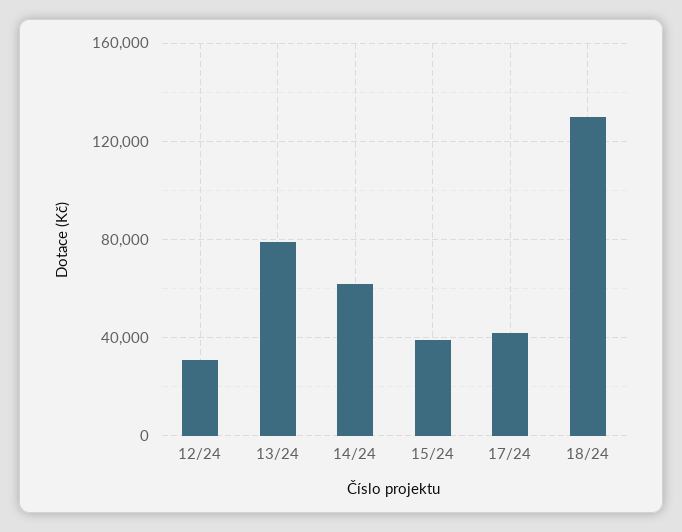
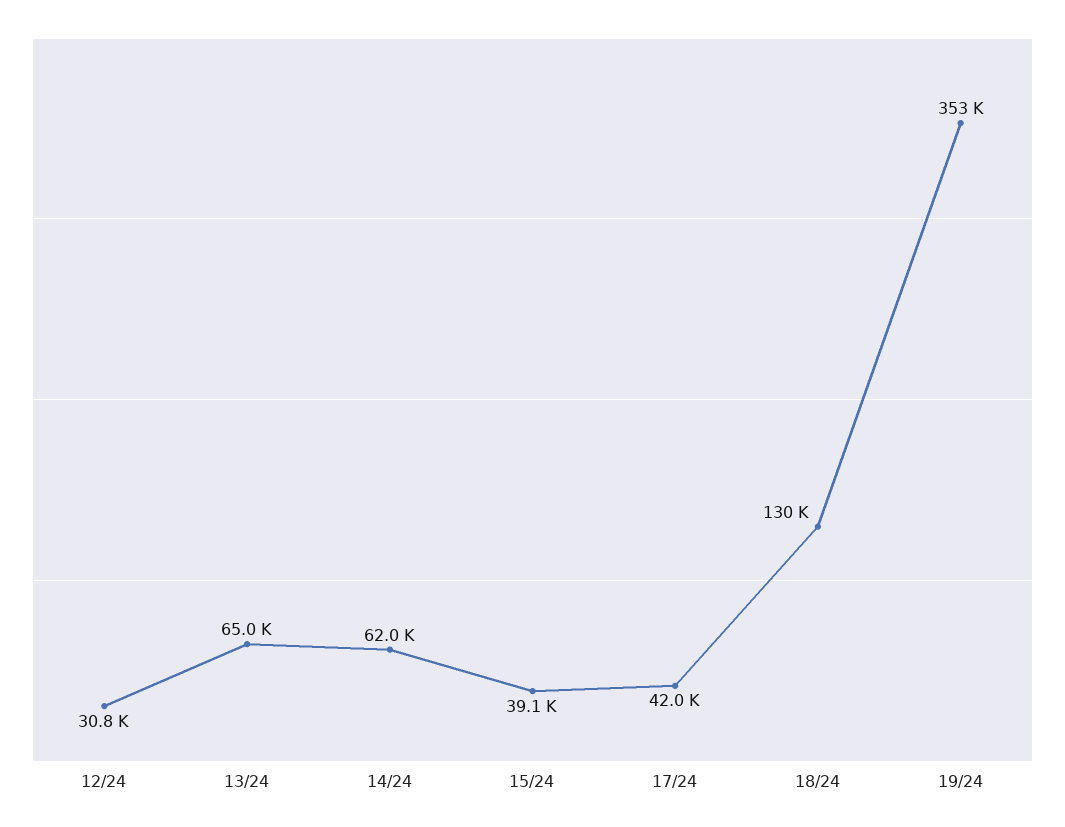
13/24: 80000 -> 65000
19/24: none -> 353000

